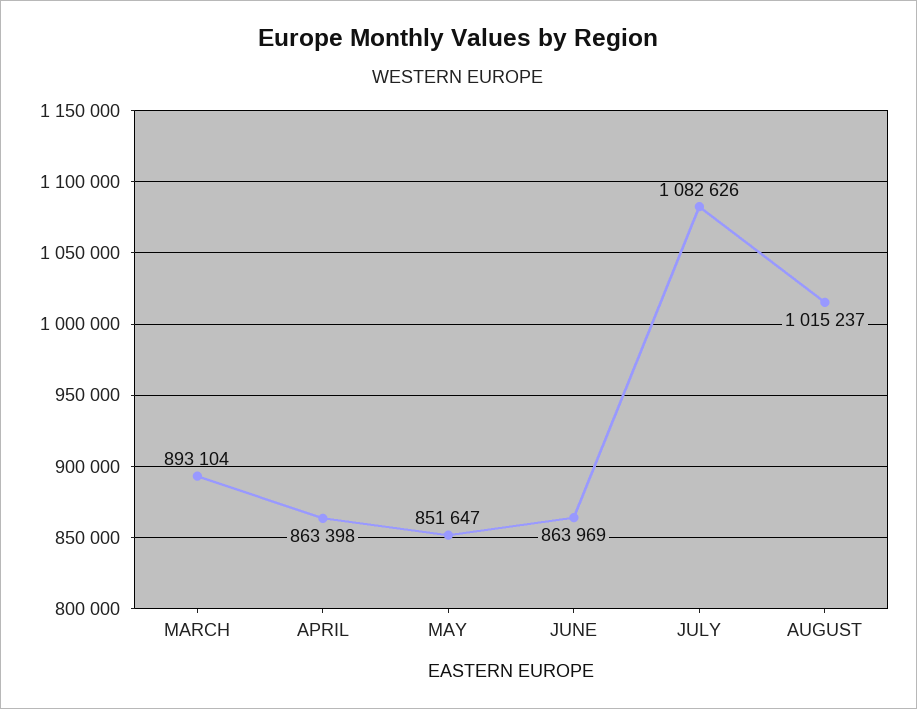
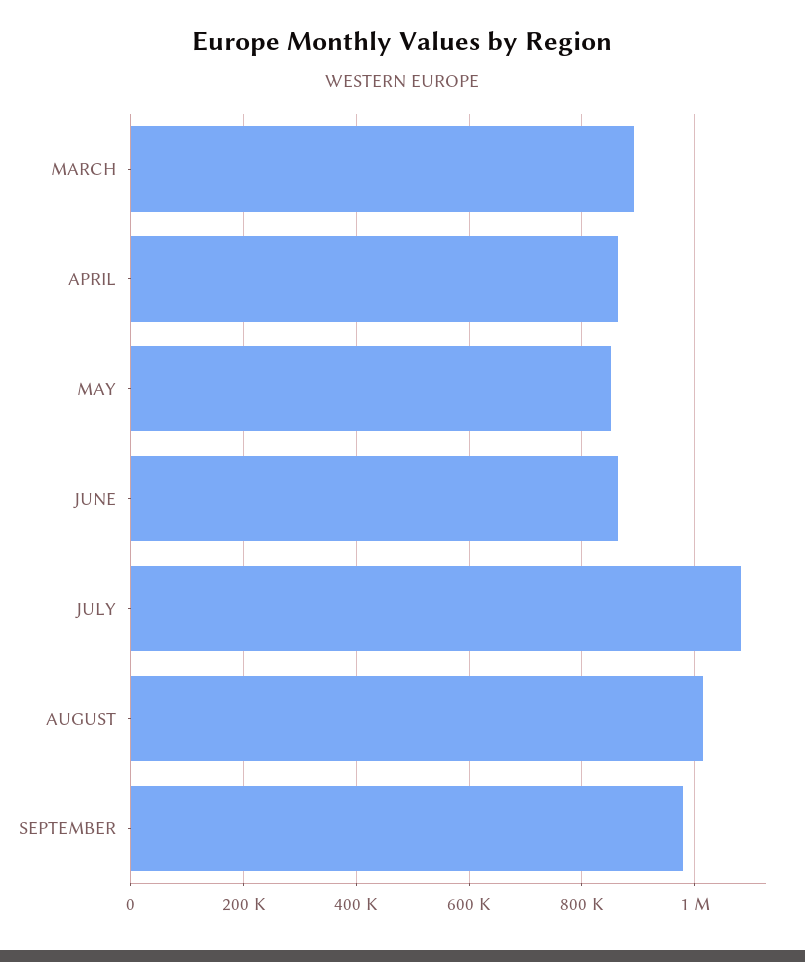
SEPTEMBER: none -> 980000

